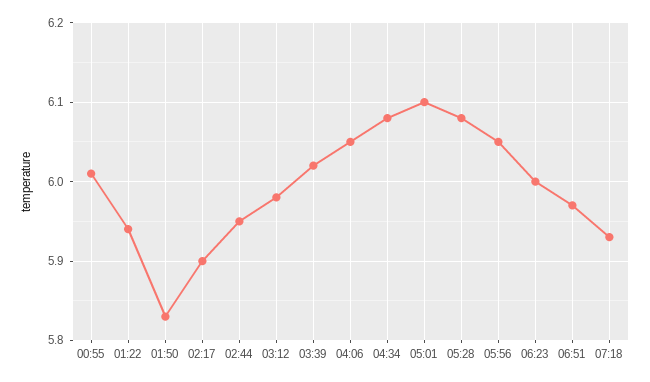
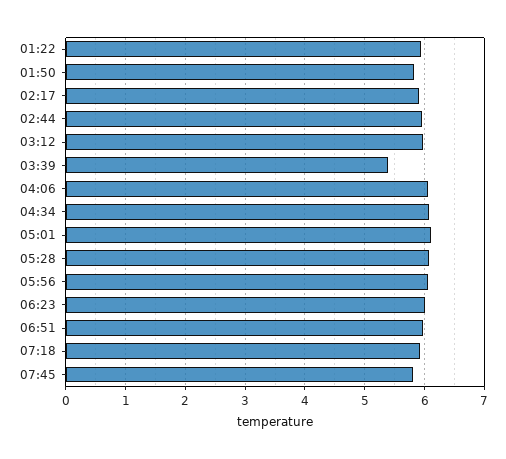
00:55: 6.01 -> none
03:39: 6.02 -> 5.4
07:45: none -> 5.8

